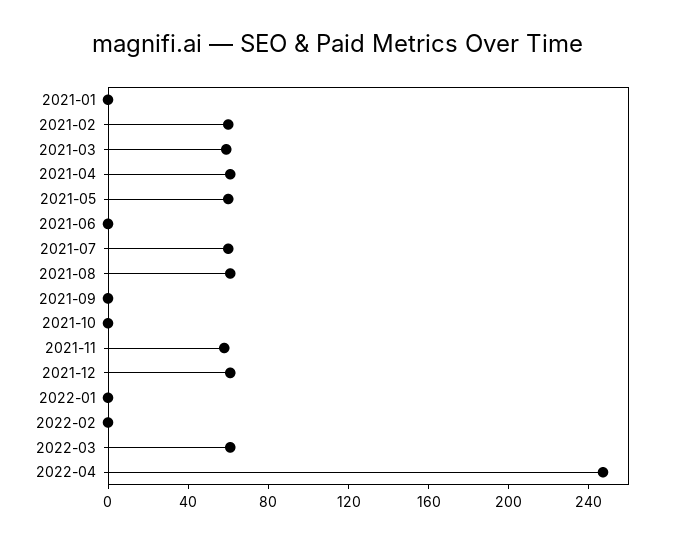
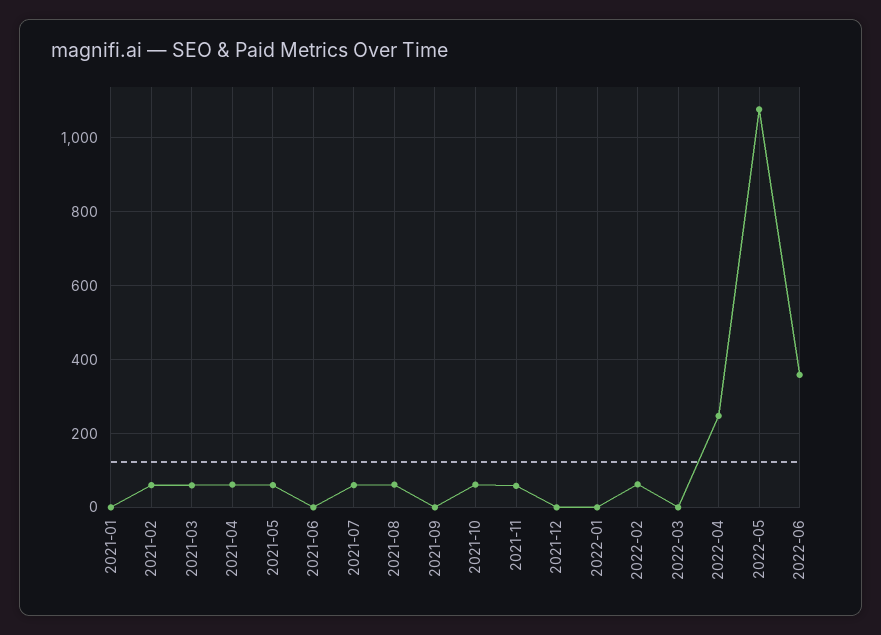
2021-10: 0 -> 60
2021-12: 60 -> 0
2022-02: 0 -> 60
2022-03: 60 -> 0
2022-05: none -> 1080
2022-06: none -> 360

